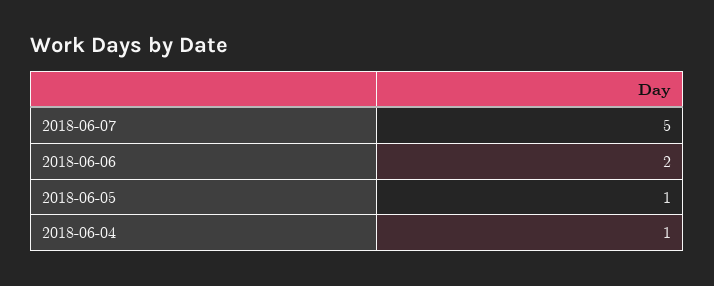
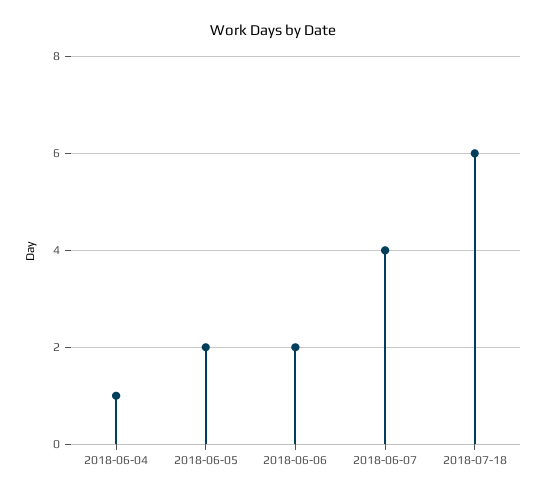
2018-06-07: 5 -> 4
2018-06-05: 1 -> 2
2018-07-18: none -> 6

